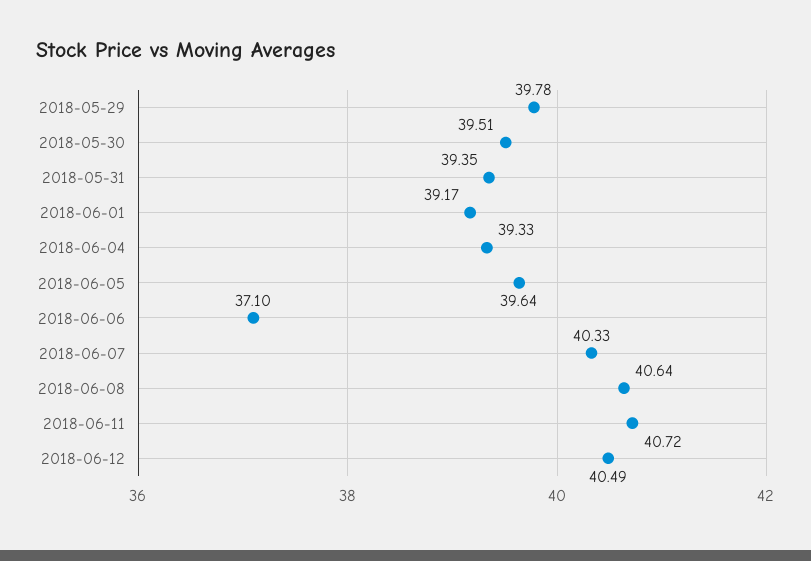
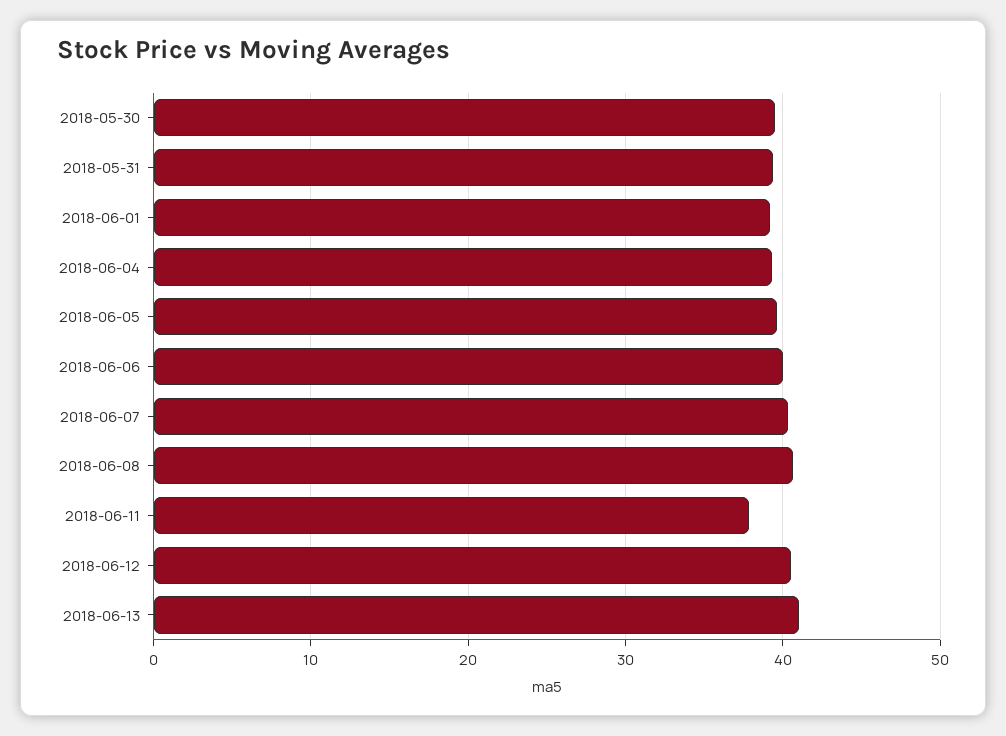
2018-05-29: 39.78 -> none
2018-06-06: 37.1 -> 40
2018-06-11: 40.72 -> 38
2018-06-13: none -> 41

